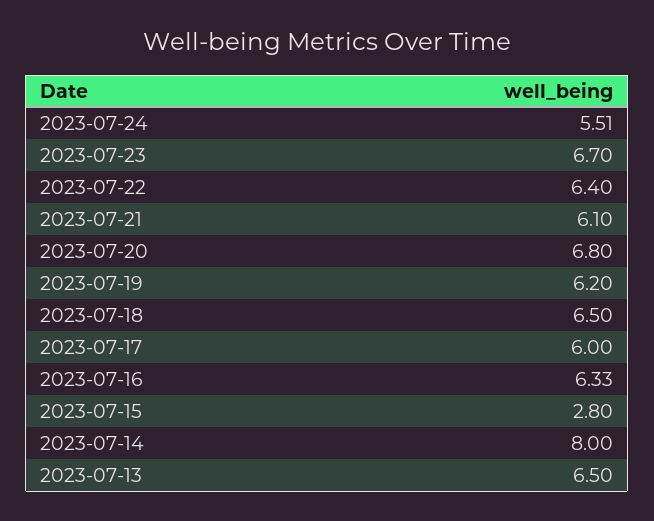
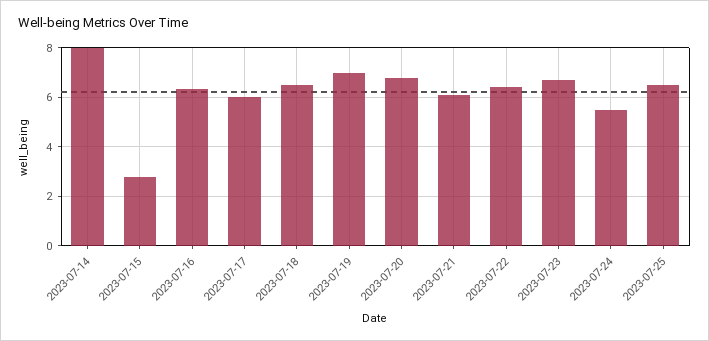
2023-07-19: 6.2 -> 7
2023-07-13: 6.5 -> none
2023-07-25: none -> 6.5

